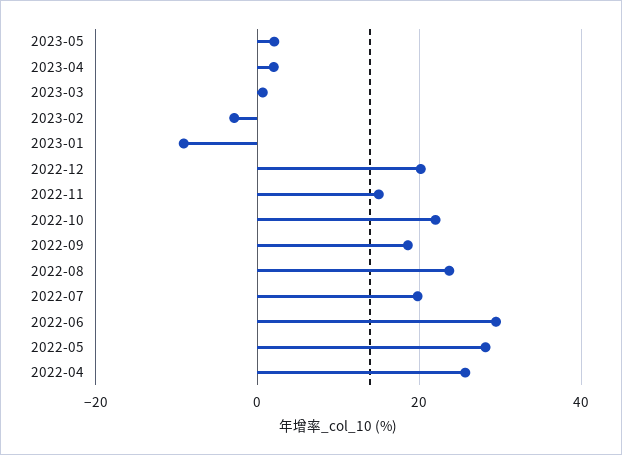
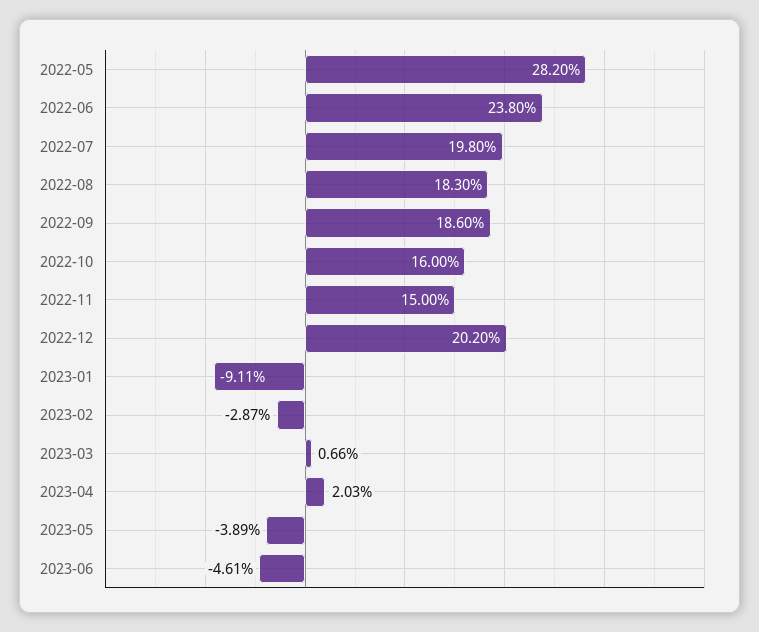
2023-05: 2 -> -3.89
2022-10: 22 -> 16
2022-08: 24 -> 18.3
2022-06: 30 -> 23.8
2022-04: 26 -> none
2023-06: none -> -4.61

